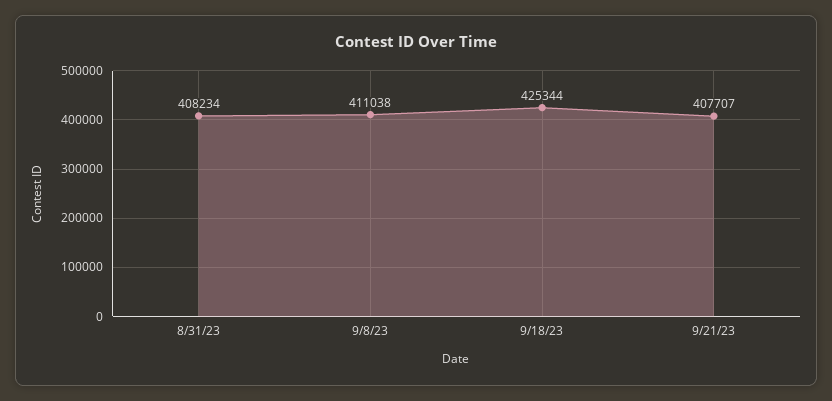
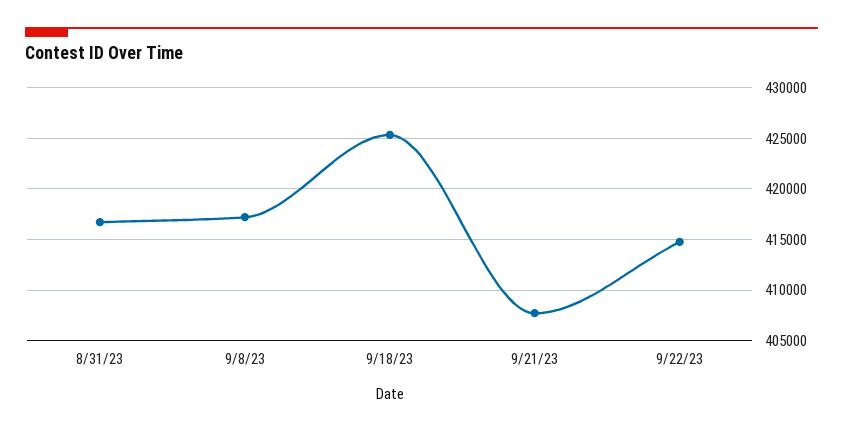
8/31/23: 408234 -> 417000
9/8/23: 411038 -> 417000
9/22/23: none -> 415000

